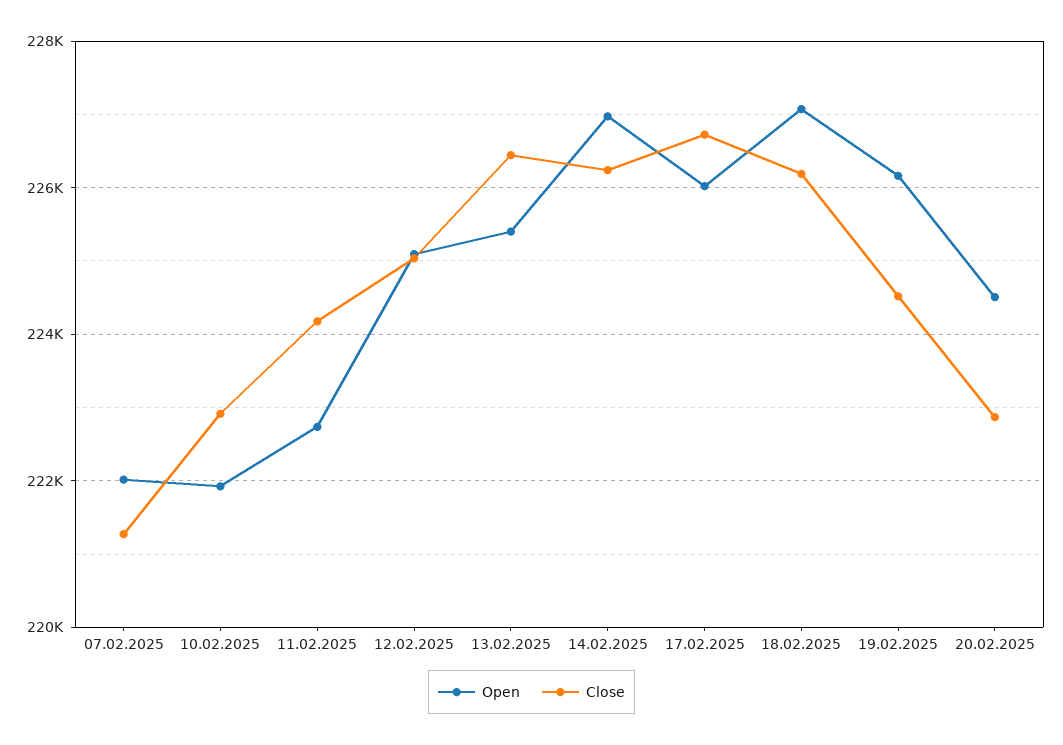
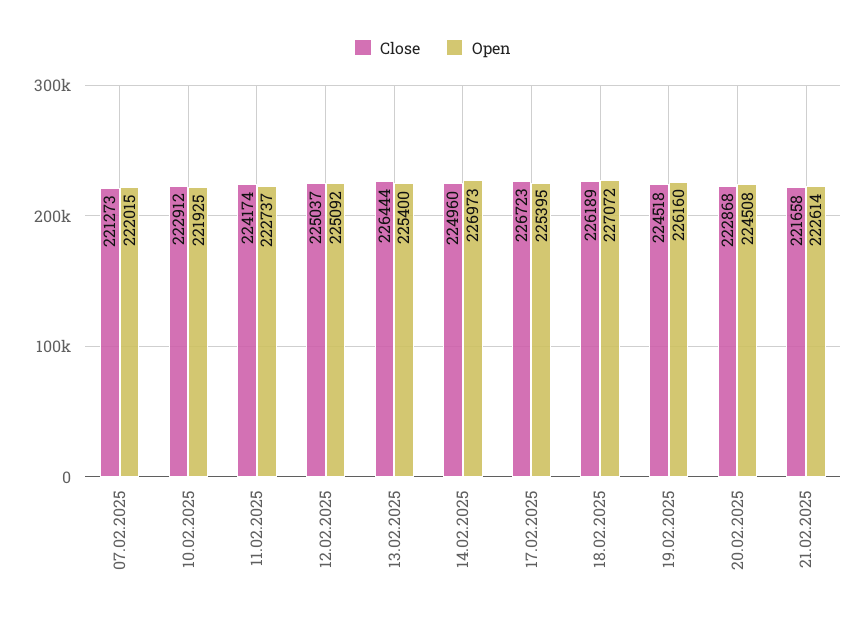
Close, 14.02.2025: 226200 -> 224960
Open, 17.02.2025: 226000 -> 225395
Close, 21.02.2025: none -> 221658
Open, 21.02.2025: none -> 222614

